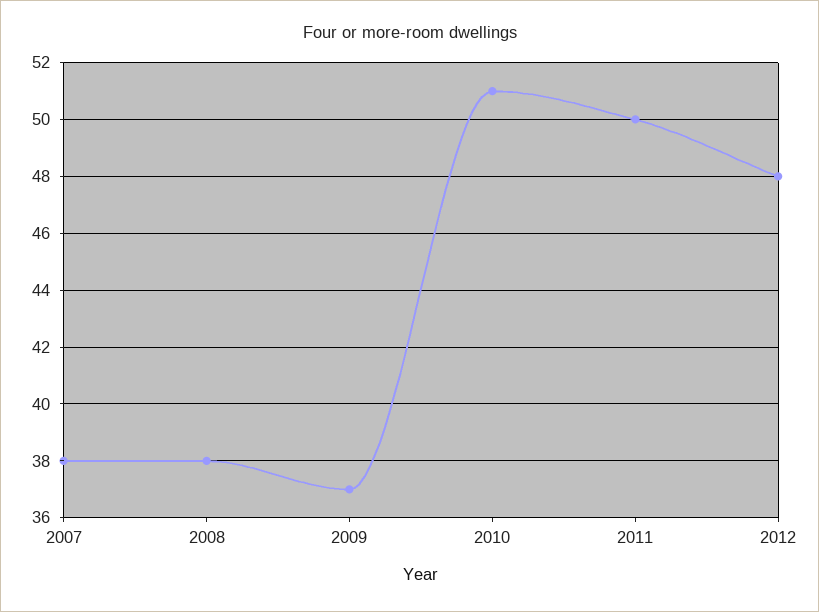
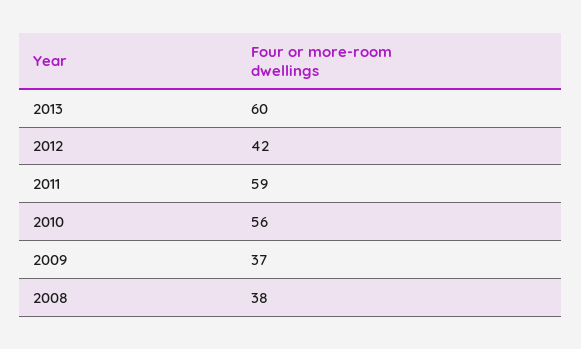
2007: 38 -> none
2010: 51 -> 56
2011: 50 -> 59
2012: 48 -> 42
2013: none -> 60

